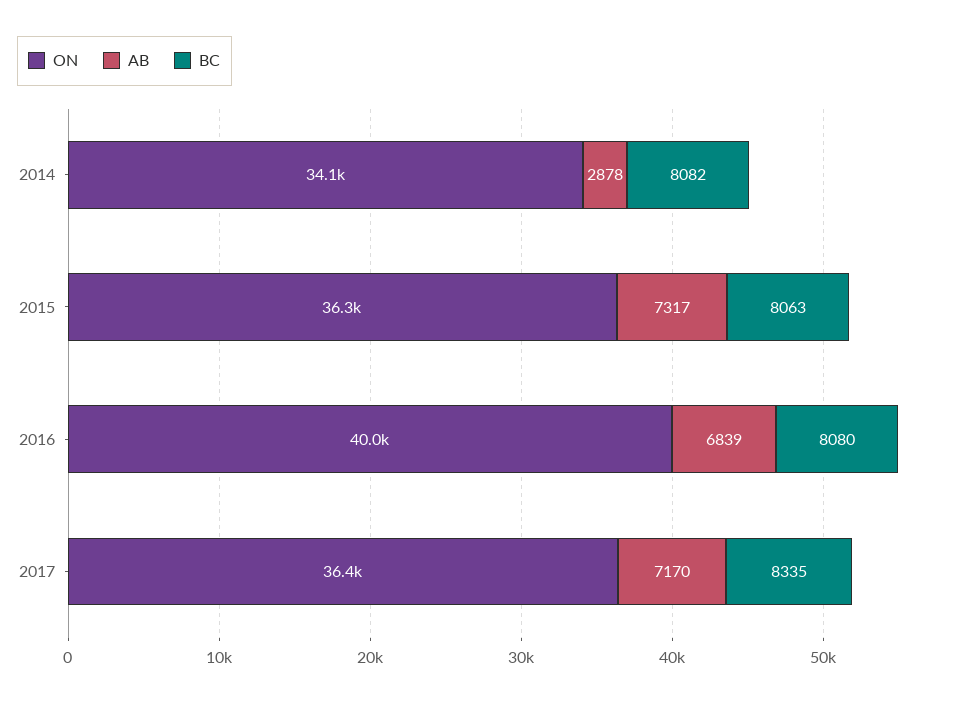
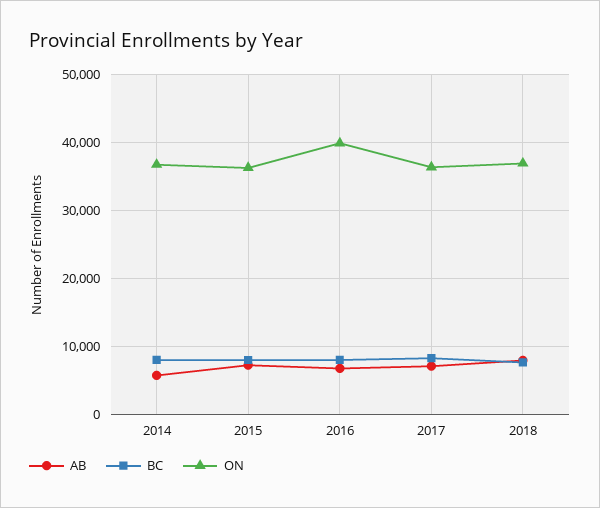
ON, 2014: 34100 -> 37000
AB, 2014: 2878 -> 6000
AB, 2018: none -> 8000
BC, 2018: none -> 8000
ON, 2018: none -> 37000

